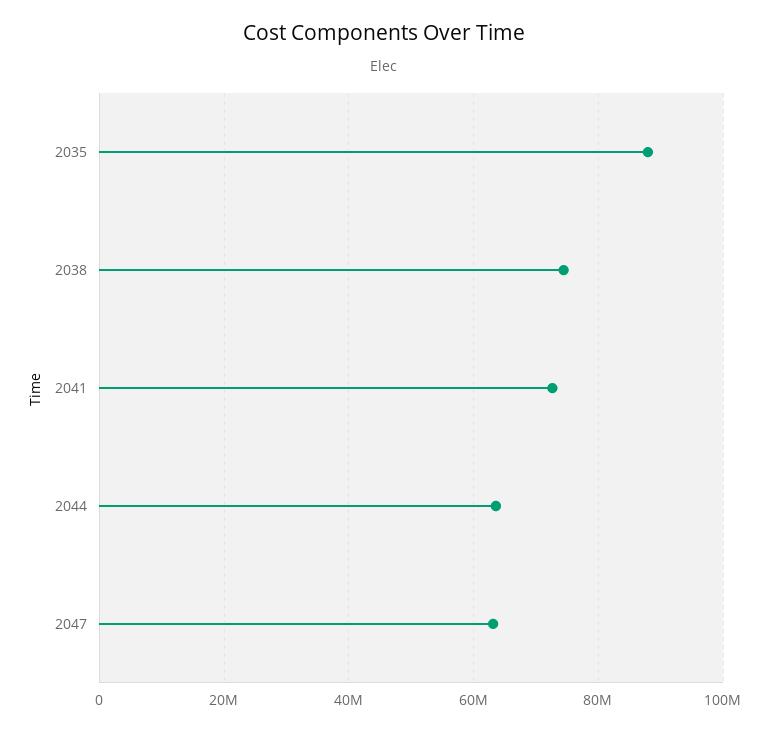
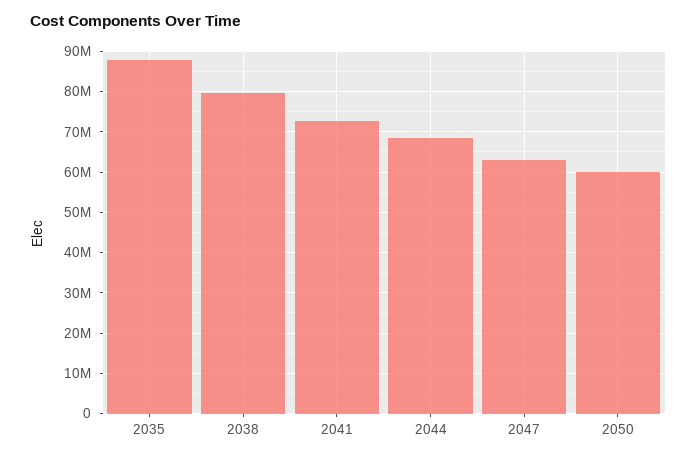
2038: 74000000 -> 80000000
2044: 64000000 -> 68000000
2050: none -> 60000000

